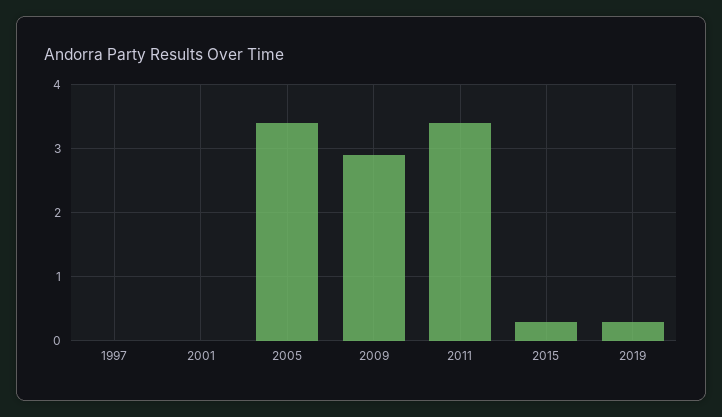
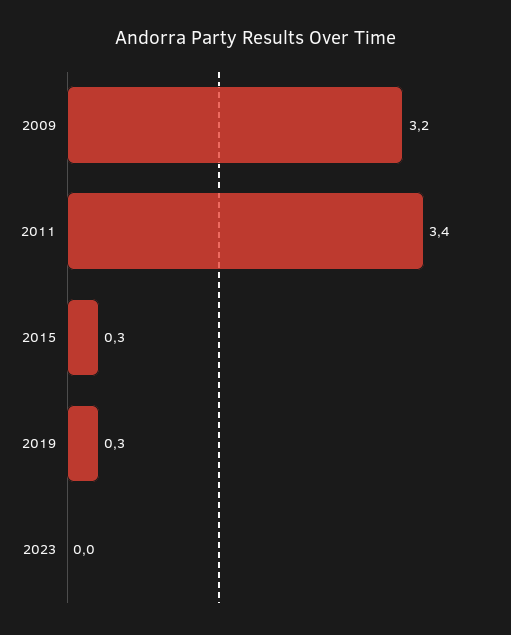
1997: 0 -> none
2001: 0 -> none
2005: 3.4 -> none
2009: 2.9 -> 3.2
2023: none -> 0

